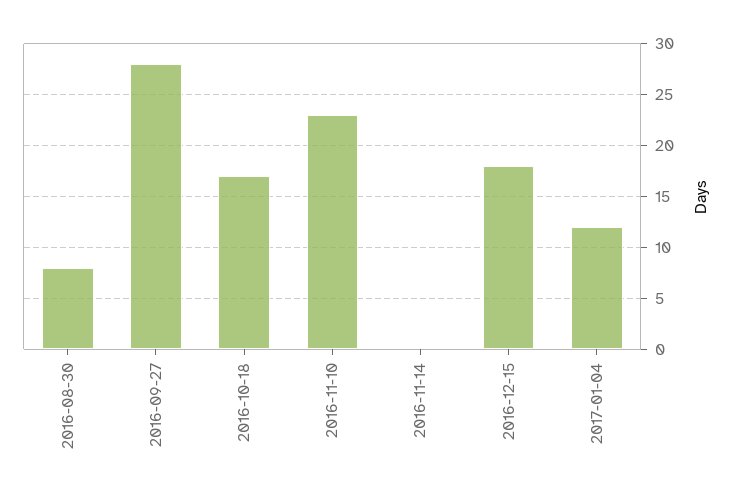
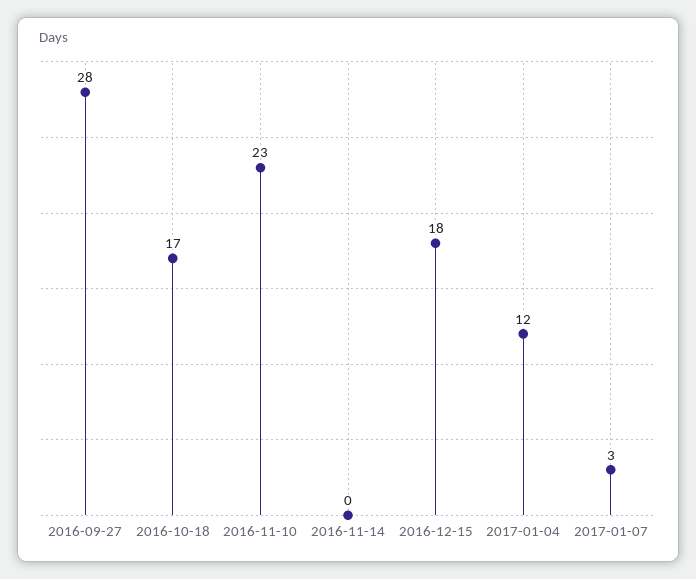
2016-08-30: 8 -> none
2017-01-07: none -> 3

